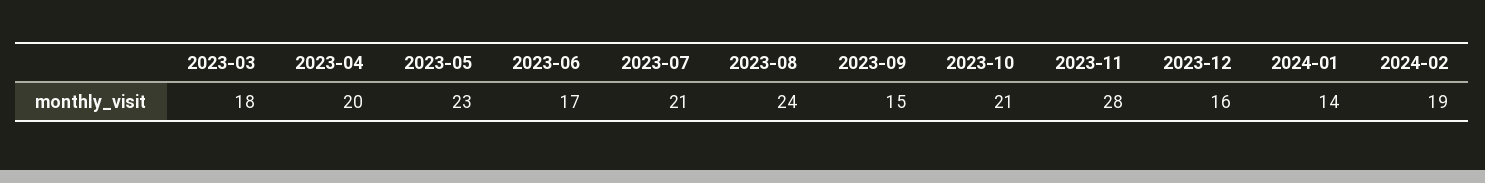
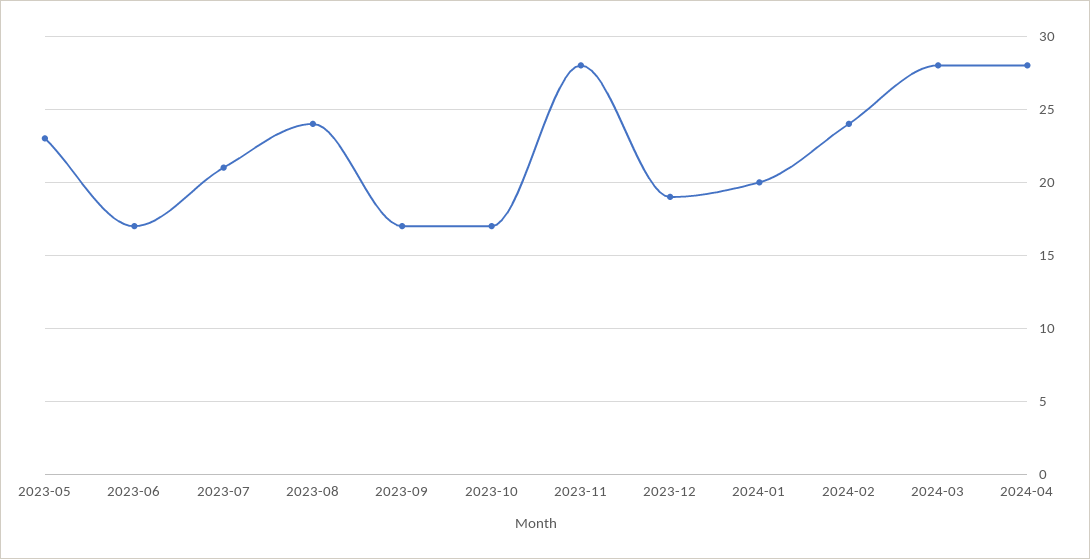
2023-03: 18 -> none
2023-04: 20 -> none
2023-09: 15 -> 17
2023-10: 21 -> 17
2023-12: 16 -> 19
2024-01: 14 -> 20
2024-02: 19 -> 24
2024-03: none -> 28
2024-04: none -> 28

